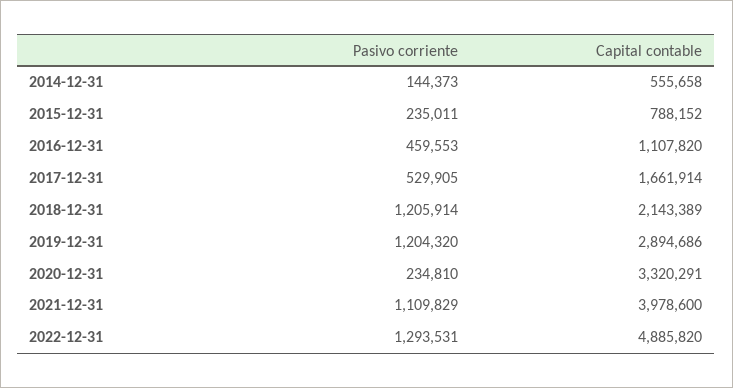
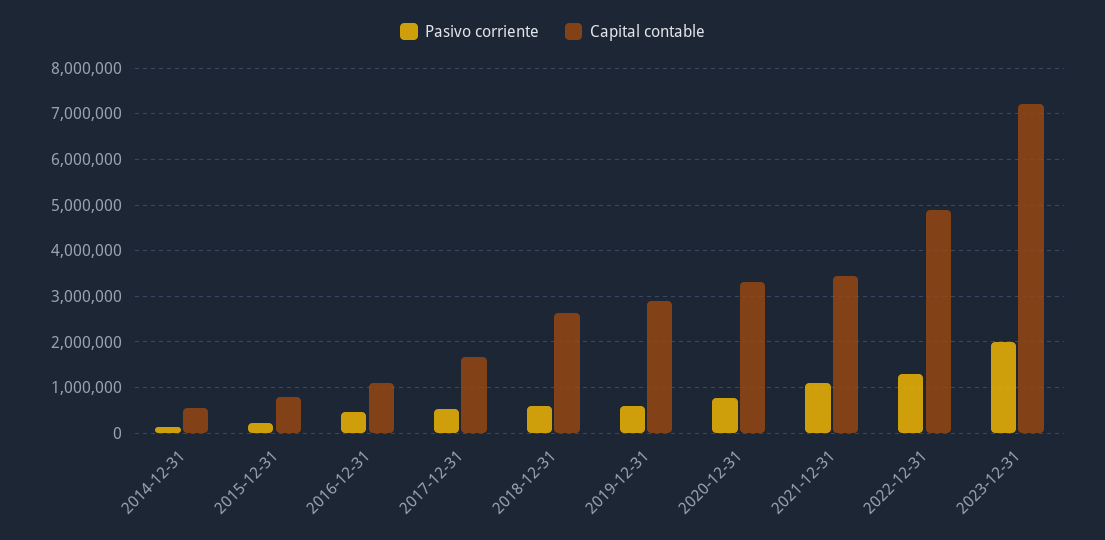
Pasivo corriente, 2018-12-31: 1205914 -> 600000
Capital contable, 2018-12-31: 2143389 -> 2600000
Pasivo corriente, 2019-12-31: 1204320 -> 600000
Pasivo corriente, 2020-12-31: 234810 -> 800000
Capital contable, 2021-12-31: 3978600 -> 3400000
Pasivo corriente, 2023-12-31: none -> 2000000
Capital contable, 2023-12-31: none -> 7200000

